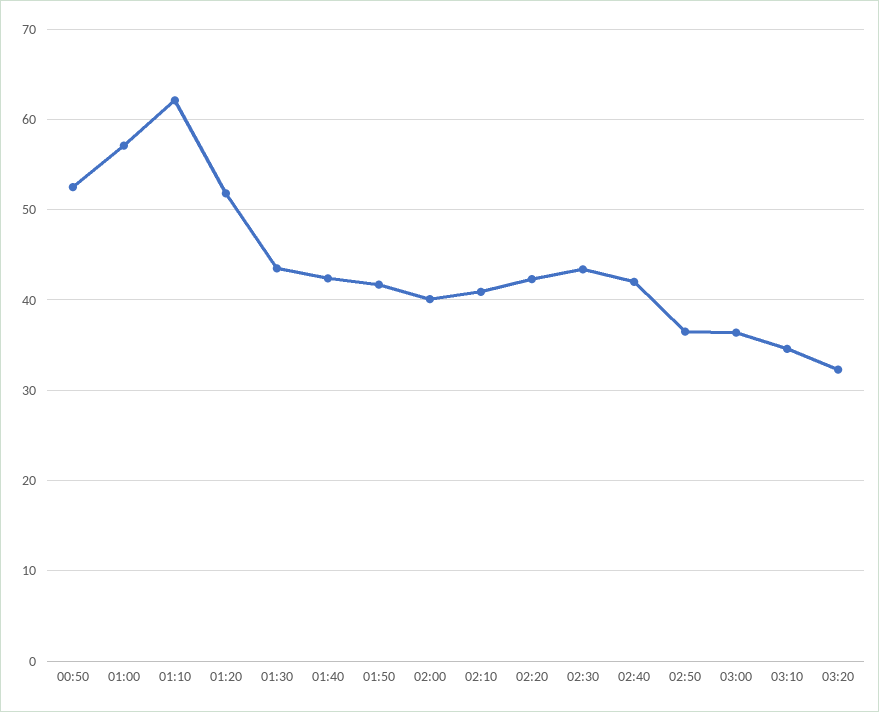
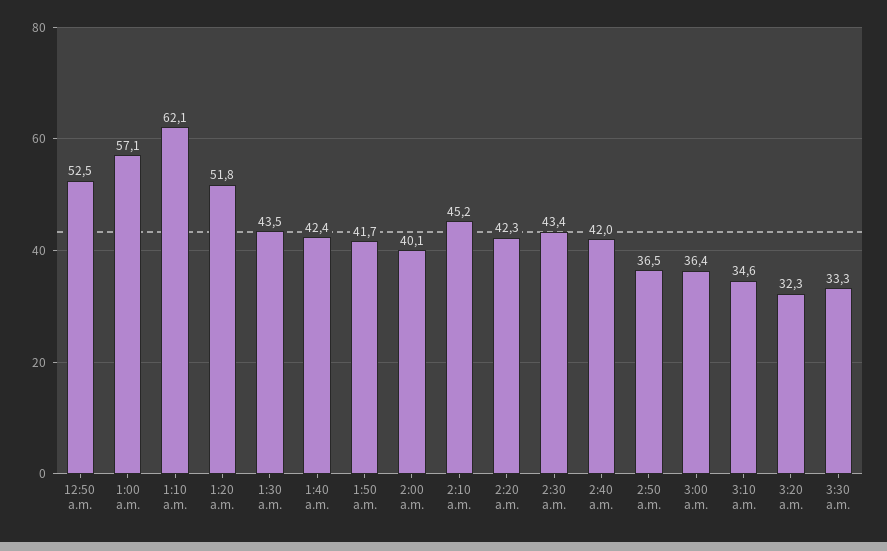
02:10: 41 -> 45.2
3:30 a.m.: none -> 33.3

